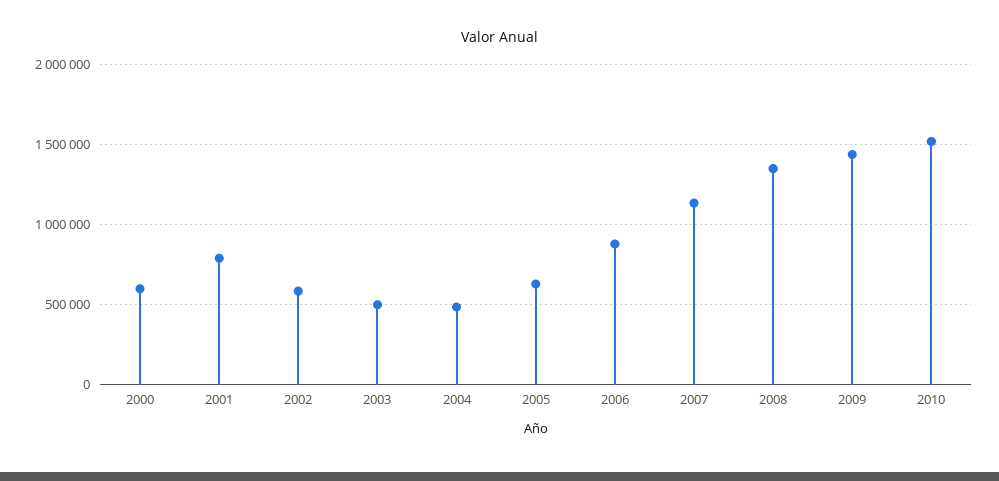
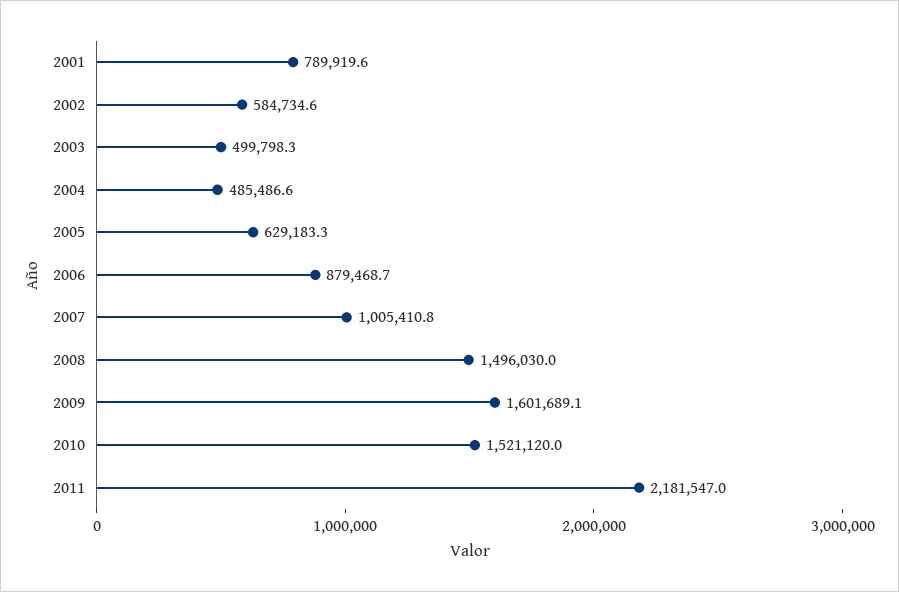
2000: 600000 -> none
2007: 1150000 -> 1005410.8
2008: 1350000 -> 1496030
2009: 1450000 -> 1601689.1
2011: none -> 2181547

